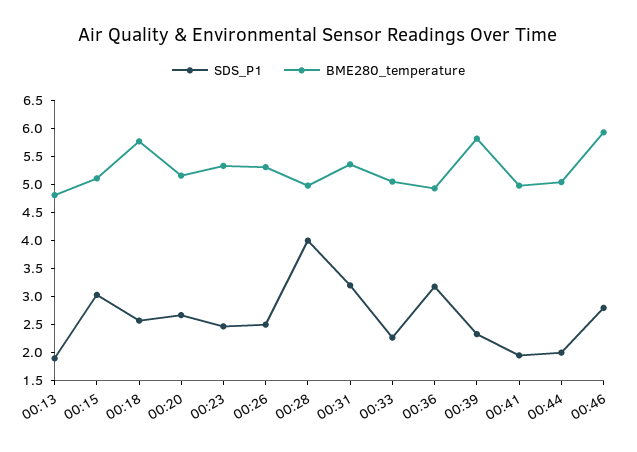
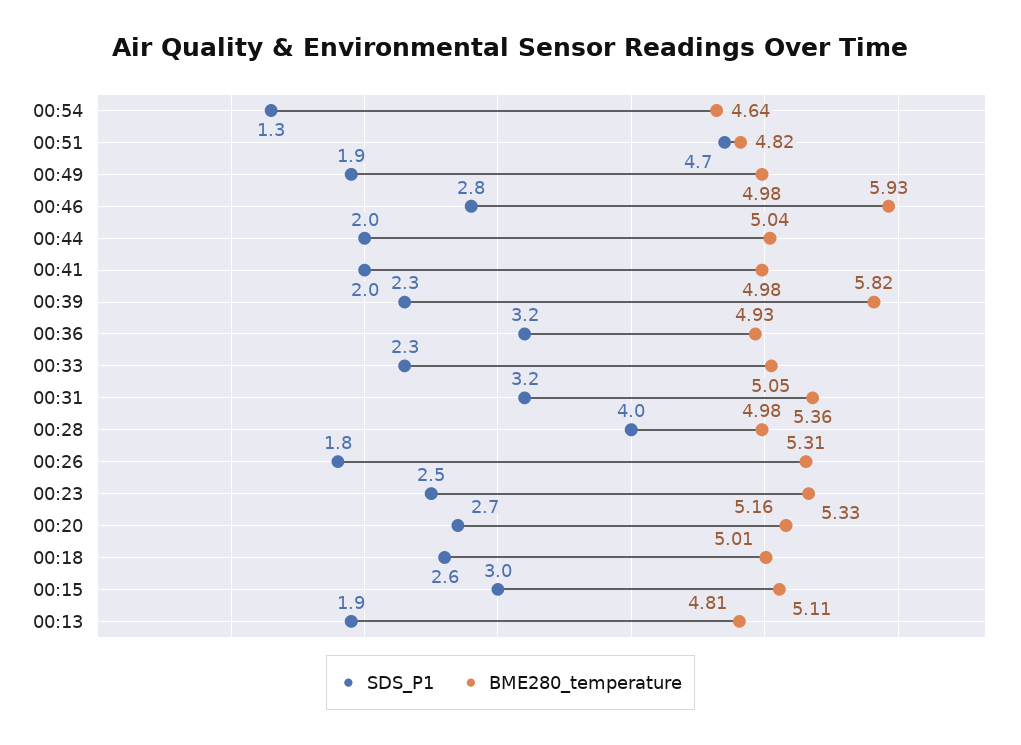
BME280_temperature, 00:18: 5.75 -> 5.01
SDS_P1, 00:26: 2.5 -> 1.8
SDS_P1, 00:54: none -> 1.3
BME280_temperature, 00:54: none -> 4.64
SDS_P1, 00:51: none -> 4.7
BME280_temperature, 00:51: none -> 4.82
SDS_P1, 00:49: none -> 1.9
BME280_temperature, 00:49: none -> 4.98

